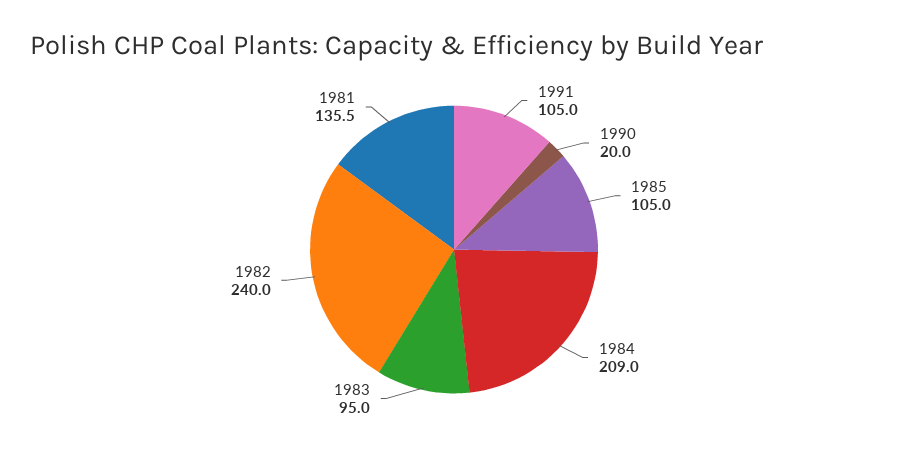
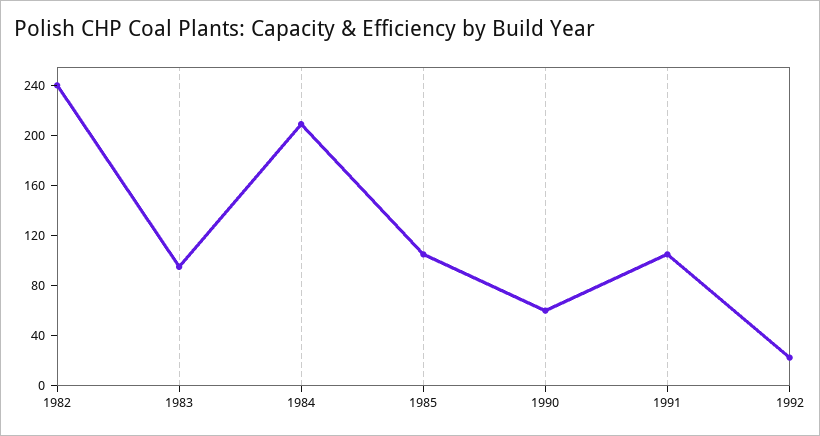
1990: 20 -> 60
1981: 135.5 -> none
1992: none -> 20

